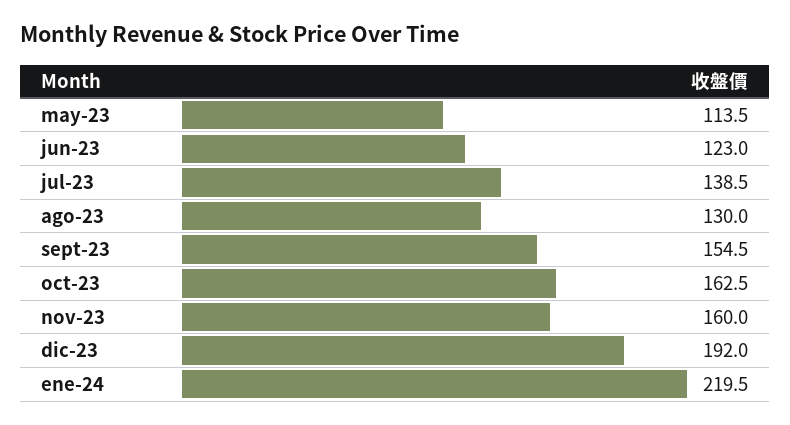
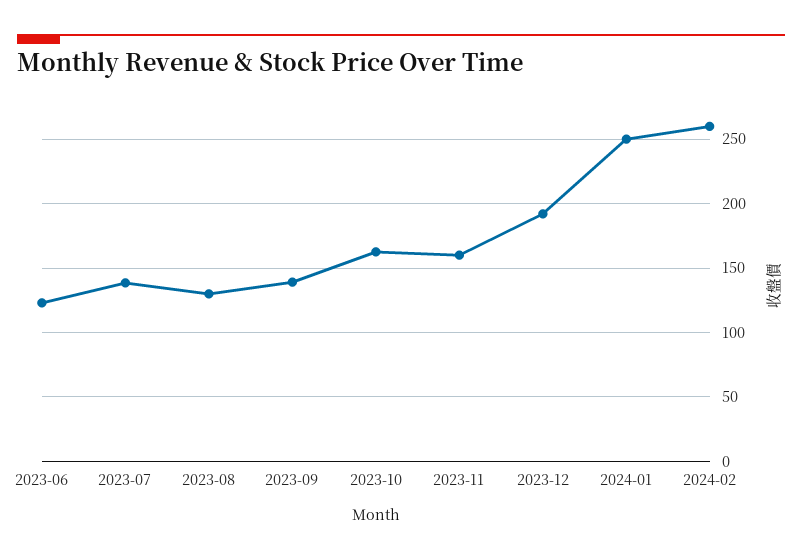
may-23: 113.5 -> none
sept-23: 154.5 -> 140
ene-24: 219.5 -> 250
2024-02: none -> 260

